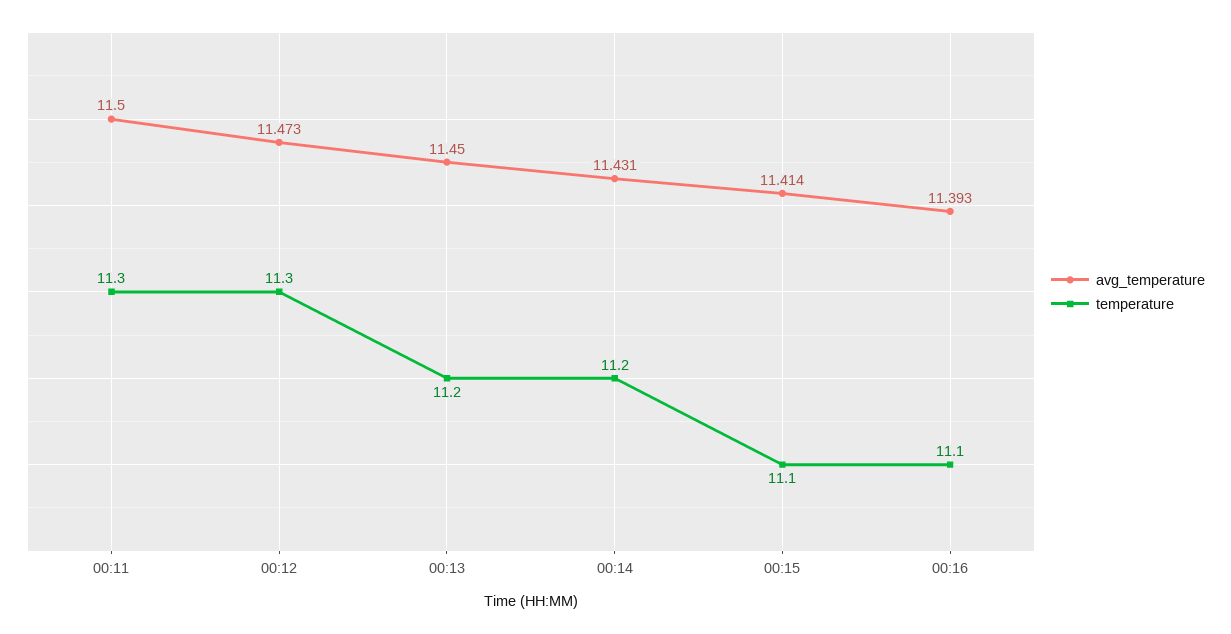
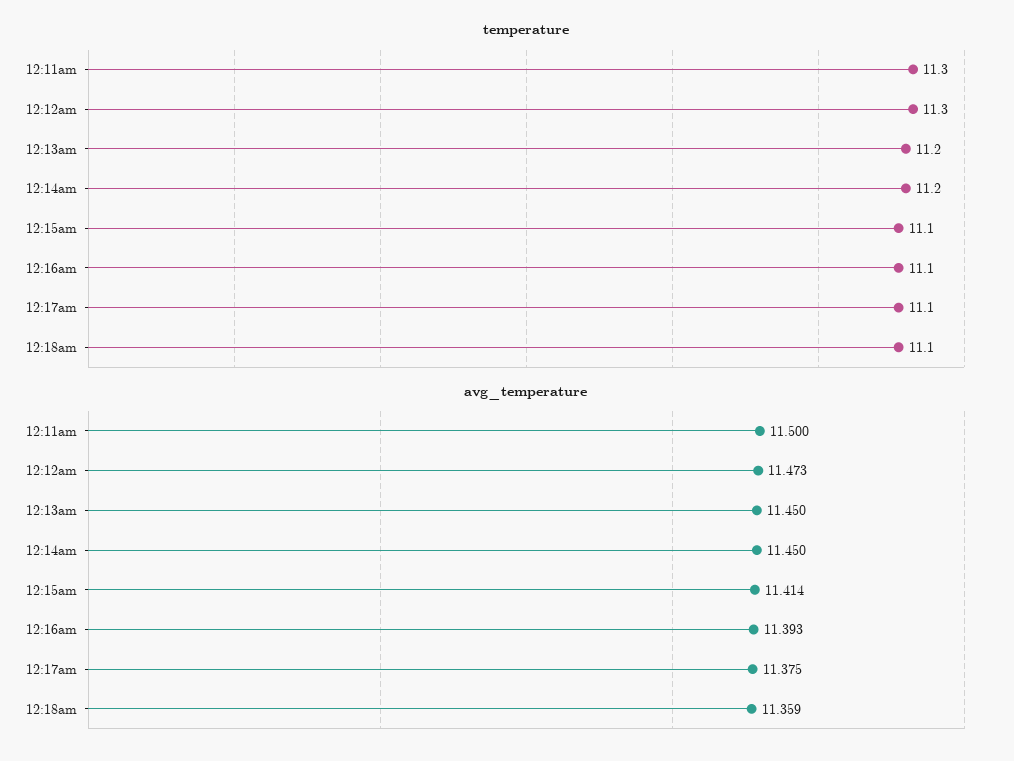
avg_temperature, 00:14: 11.431 -> 11.45
temperature, 12:17am: none -> 11.1
temperature, 12:18am: none -> 11.1
avg_temperature, 12:17am: none -> 11.375
avg_temperature, 12:18am: none -> 11.359

